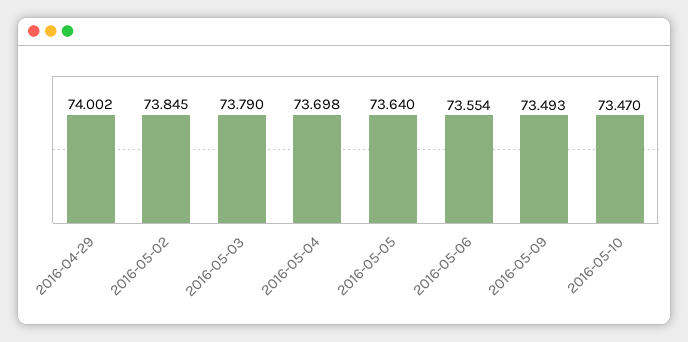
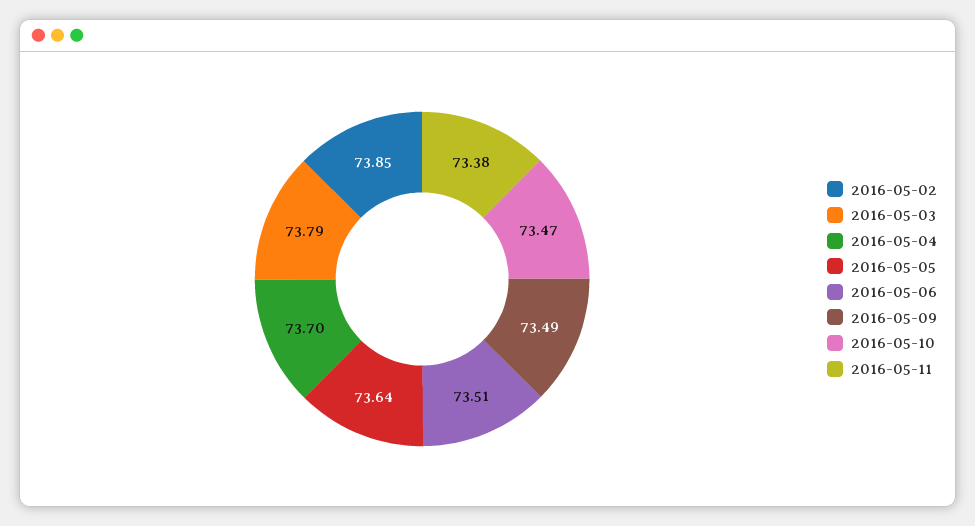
2016-04-29: 74.002 -> none
2016-05-06: 73.554 -> 73.51
2016-05-11: none -> 73.38

